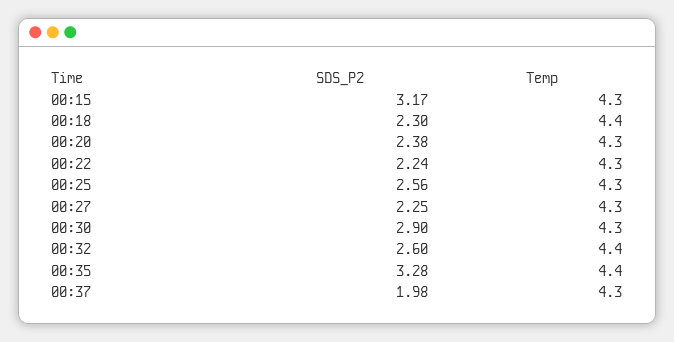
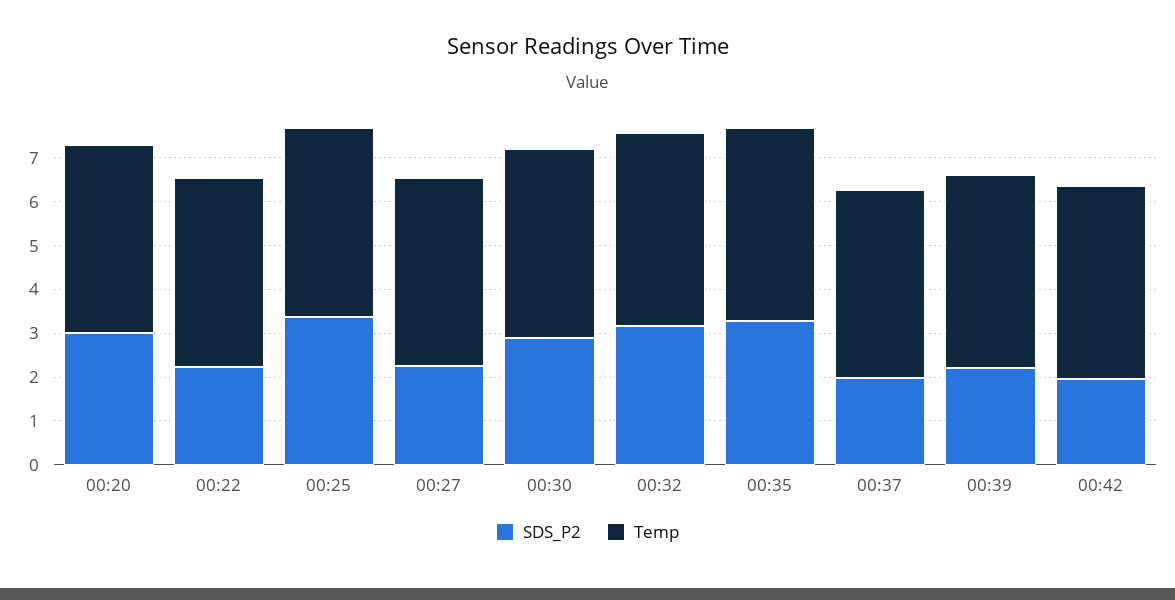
SDS_P2, 00:15: 3.17 -> none
Temp, 00:15: 4.3 -> none
SDS_P2, 00:18: 2.3 -> none
Temp, 00:18: 4.4 -> none
SDS_P2, 00:20: 2.38 -> 3
SDS_P2, 00:25: 2.56 -> 3.4
SDS_P2, 00:32: 2.6 -> 3.2
SDS_P2, 00:39: none -> 2.2
Temp, 00:39: none -> 4.4
SDS_P2, 00:42: none -> 2
Temp, 00:42: none -> 4.4

